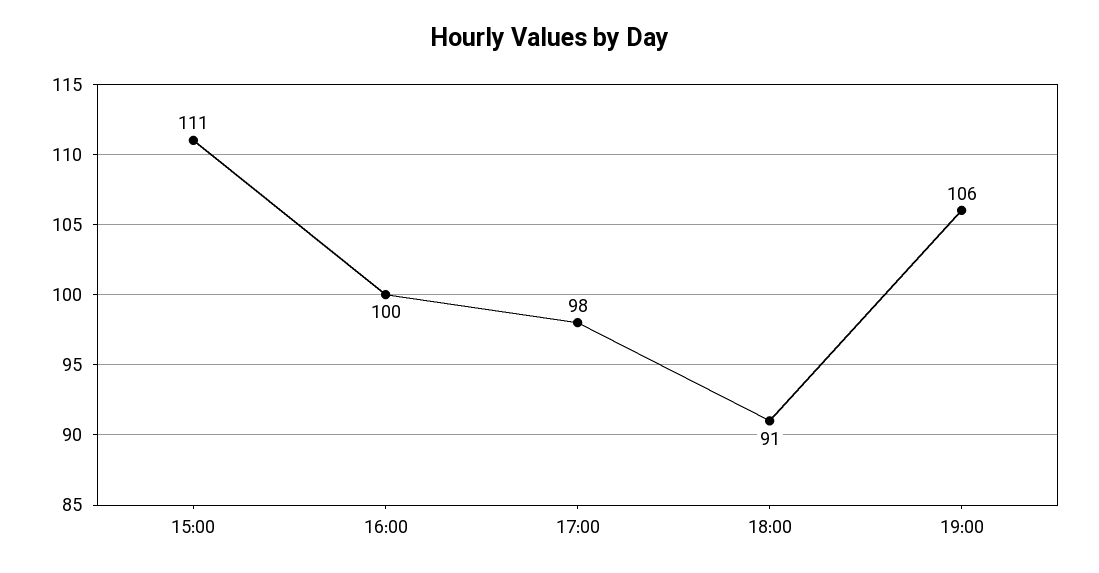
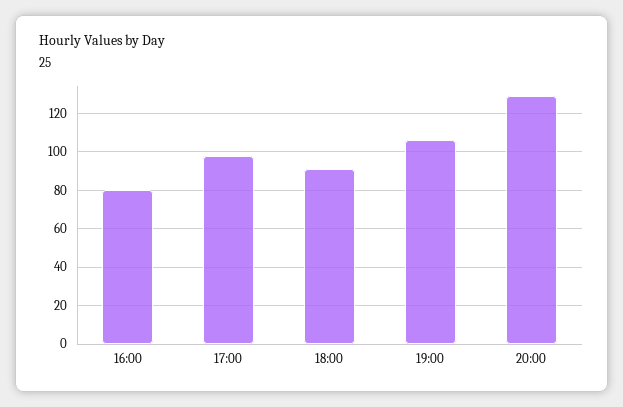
15:00: 111 -> none
16:00: 100 -> 80
20:00: none -> 130

